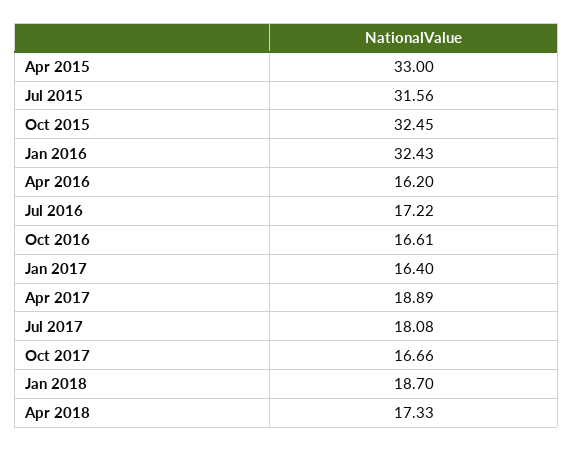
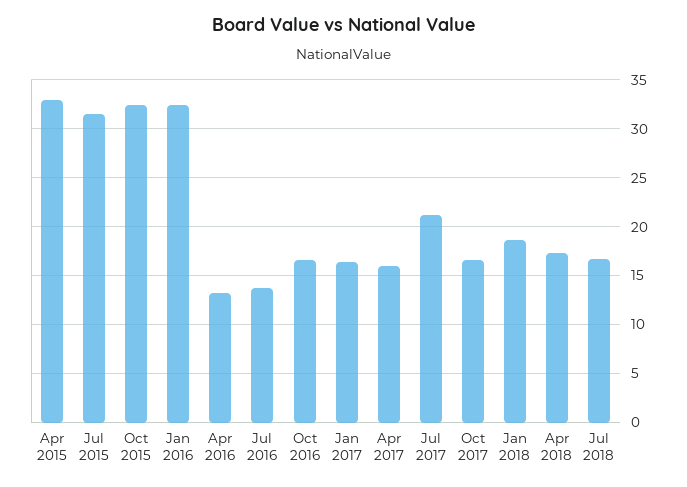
Apr 2016: 16.2 -> 13
Jul 2016: 17.22 -> 14
Apr 2017: 18.89 -> 16
Jul 2017: 18.08 -> 21
Jul 2018: none -> 17

